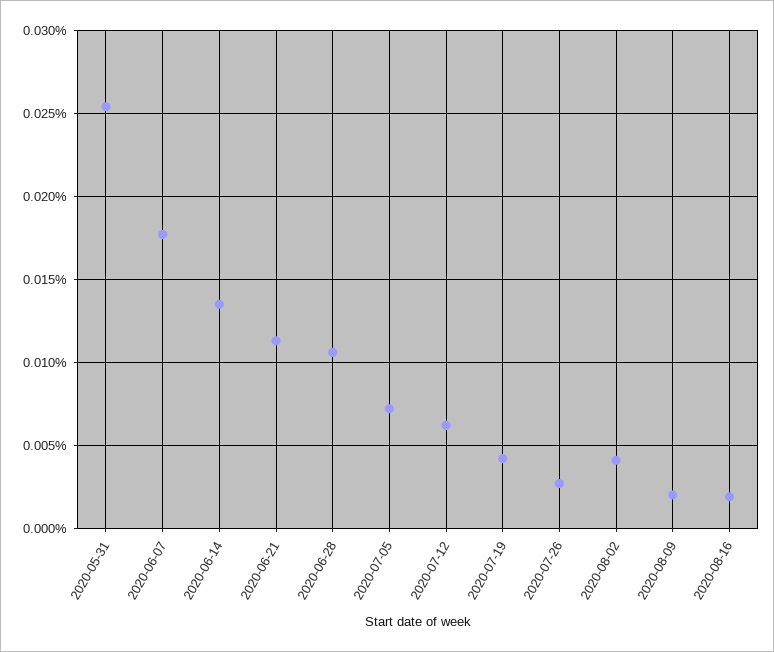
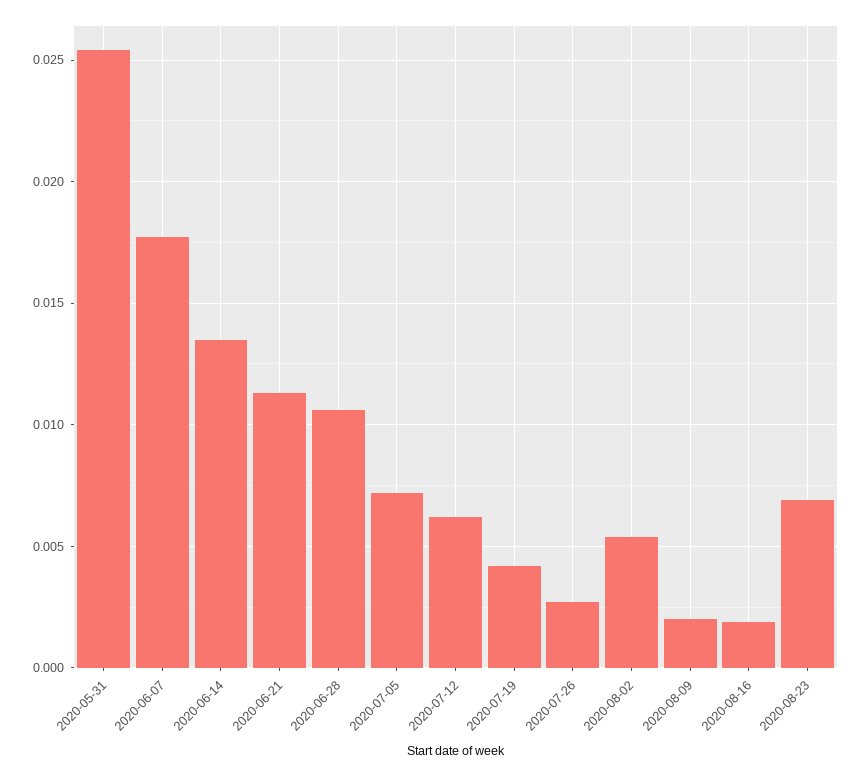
2020-08-02: 0.004 -> 0.0055
2020-08-23: none -> 0.007

